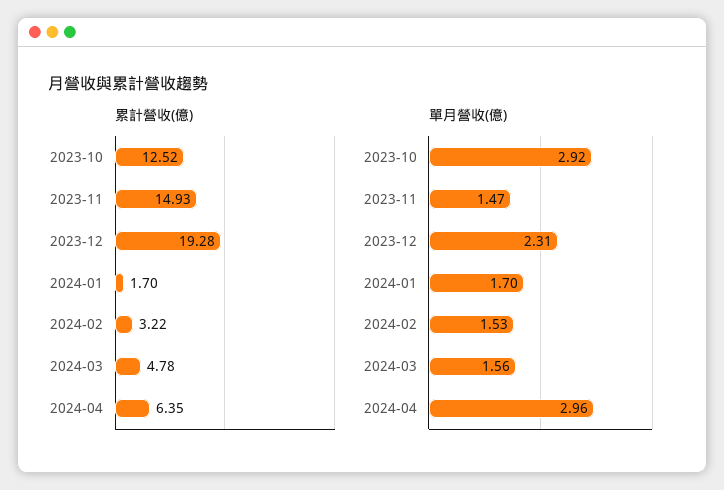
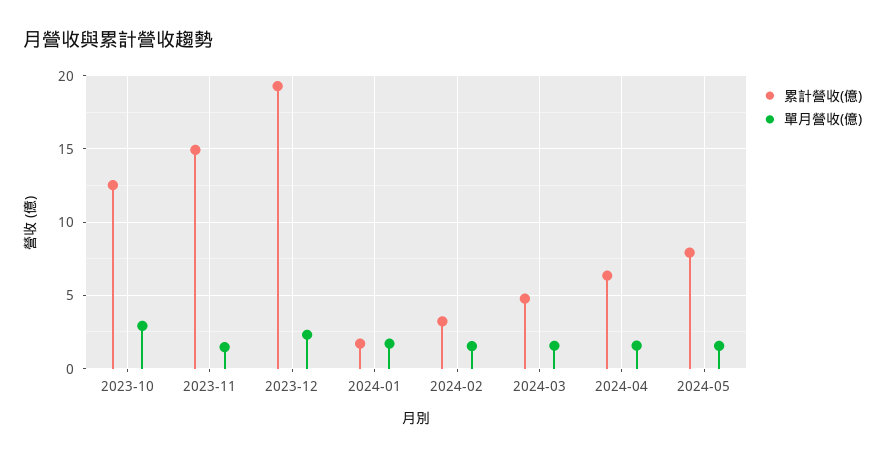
單月營收(億), 2024-04: 2.96 -> 1.5
累計營收(億), 2024-05: none -> 8
單月營收(億), 2024-05: none -> 1.5

